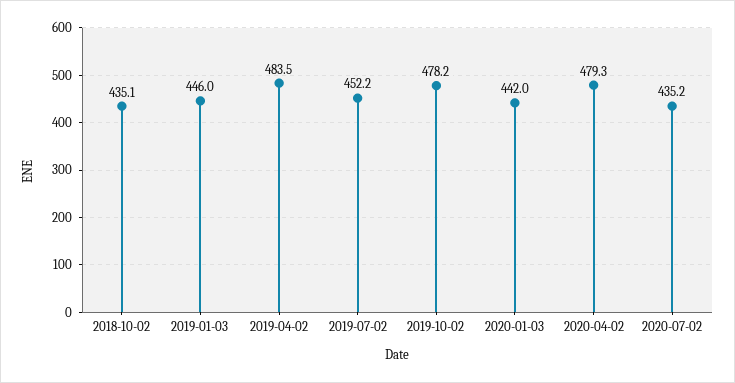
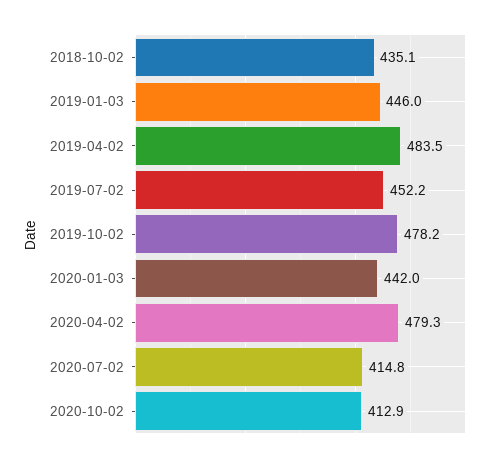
2020-07-02: 435.2 -> 414.8
2020-10-02: none -> 412.9

